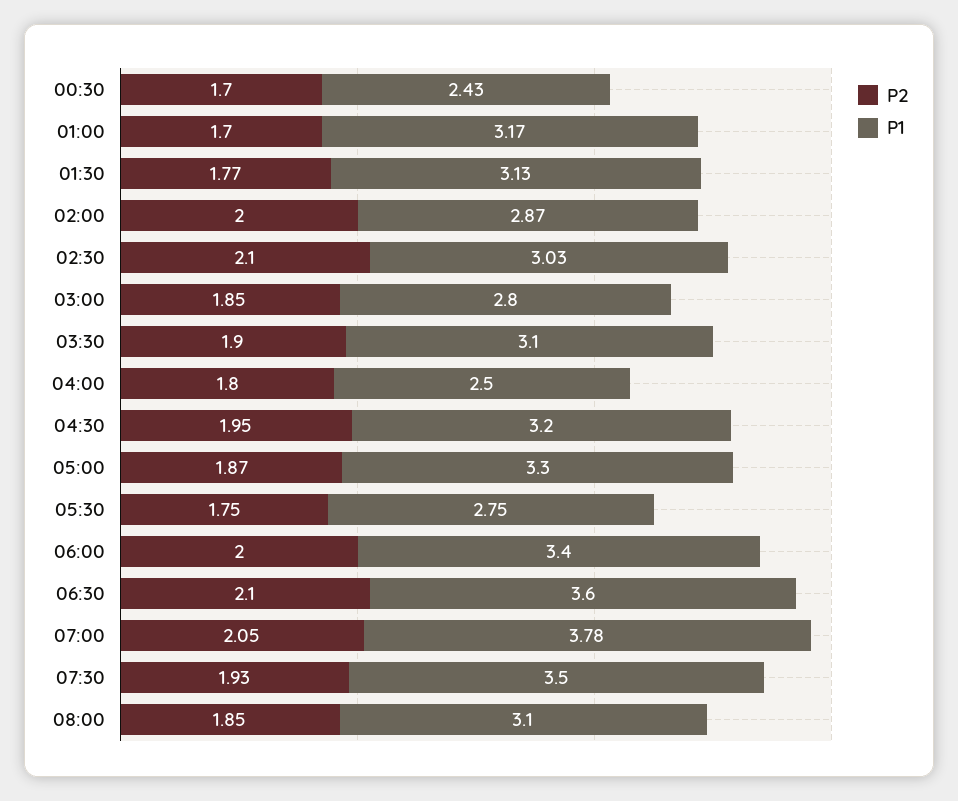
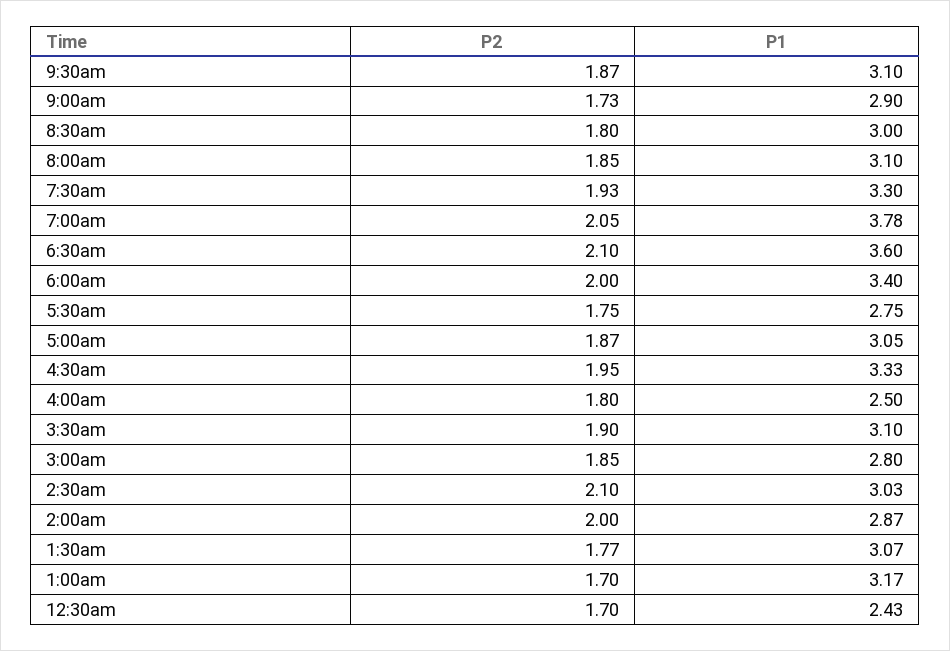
P1, 01:30: 3.13 -> 3.07
P1, 04:30: 3.2 -> 3.33
P1, 05:00: 3.3 -> 3.05
P1, 07:30: 3.5 -> 3.3
P2, 9:30am: none -> 1.87
P1, 9:30am: none -> 3.1
P2, 9:00am: none -> 1.73
P1, 9:00am: none -> 2.9
P2, 8:30am: none -> 1.8
P1, 8:30am: none -> 3

